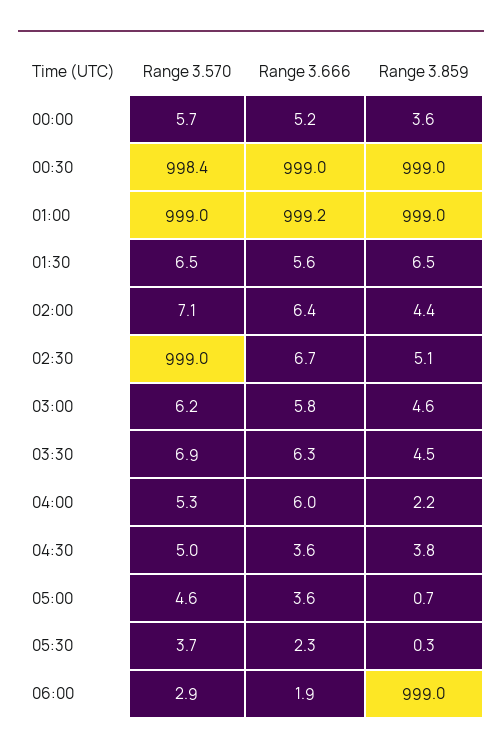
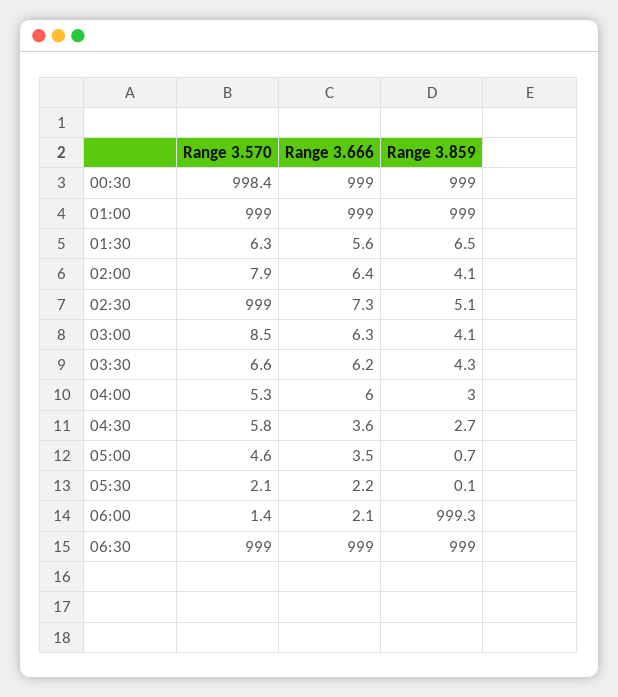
Range 3.570, 00:00: 5.7 -> none
Range 3.666, 00:00: 5.2 -> none
Range 3.859, 00:00: 3.6 -> none
Range 3.666, 01:00: 999.2 -> 999
Range 3.570, 01:30: 6.5 -> 6.3
Range 3.570, 02:00: 7.1 -> 7.9
Range 3.859, 02:00: 4.4 -> 4.1
Range 3.666, 02:30: 6.7 -> 7.3
Range 3.570, 03:00: 6.2 -> 8.5
Range 3.666, 03:00: 5.8 -> 6.3
Range 3.859, 03:00: 4.6 -> 4.1
Range 3.570, 03:30: 6.9 -> 6.6
Range 3.666, 03:30: 6.3 -> 6.2
Range 3.859, 03:30: 4.5 -> 4.3
Range 3.859, 04:00: 2.2 -> 3
Range 3.570, 04:30: 5 -> 5.8
Range 3.859, 04:30: 3.8 -> 2.7
Range 3.666, 05:00: 3.6 -> 3.5
Range 3.570, 05:30: 3.7 -> 2.1
Range 3.666, 05:30: 2.3 -> 2.2
Range 3.859, 05:30: 0.3 -> 0.1
Range 3.570, 06:00: 2.9 -> 1.4
Range 3.666, 06:00: 1.9 -> 2.1
Range 3.859, 06:00: 999 -> 999.3
Range 3.570, 06:30: none -> 999
Range 3.666, 06:30: none -> 999
Range 3.859, 06:30: none -> 999

